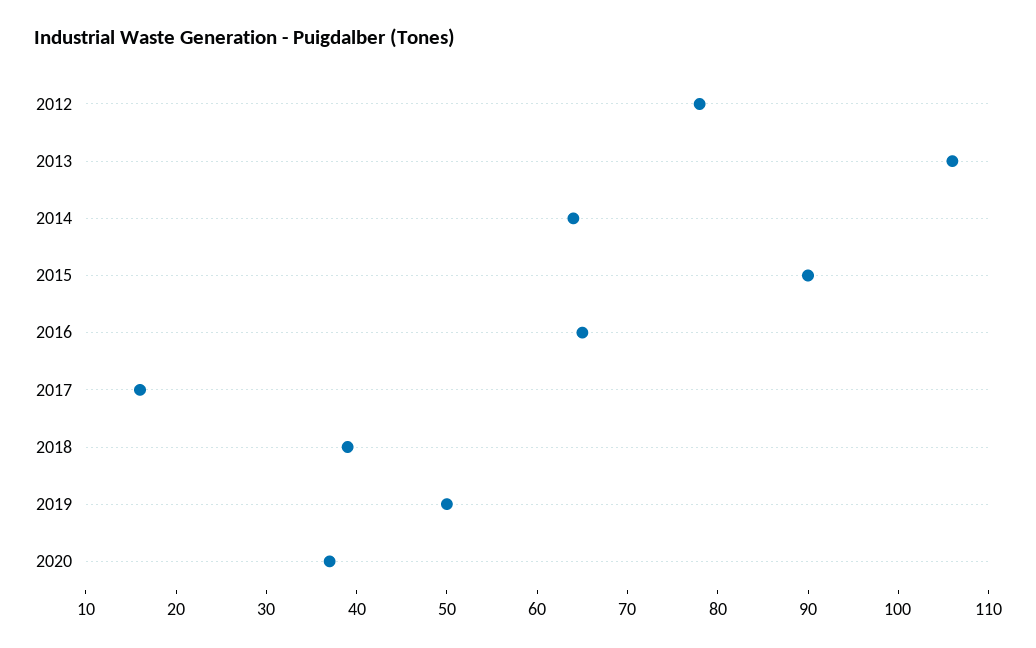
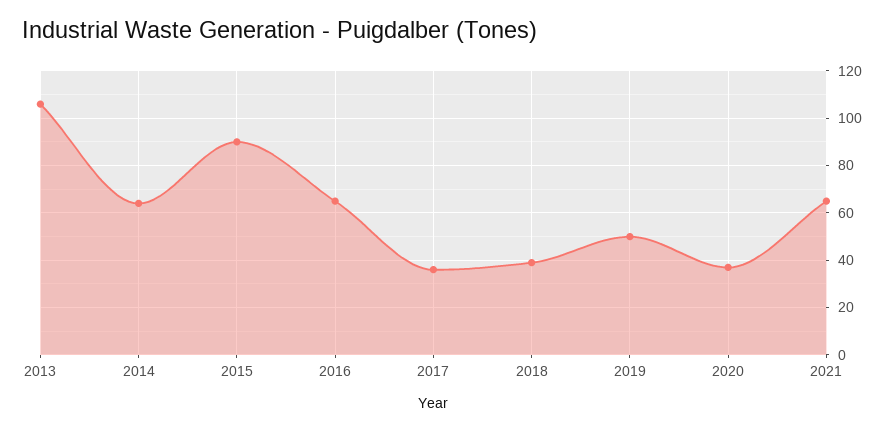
2012: 78 -> none
2017: 16 -> 35
2021: none -> 65

